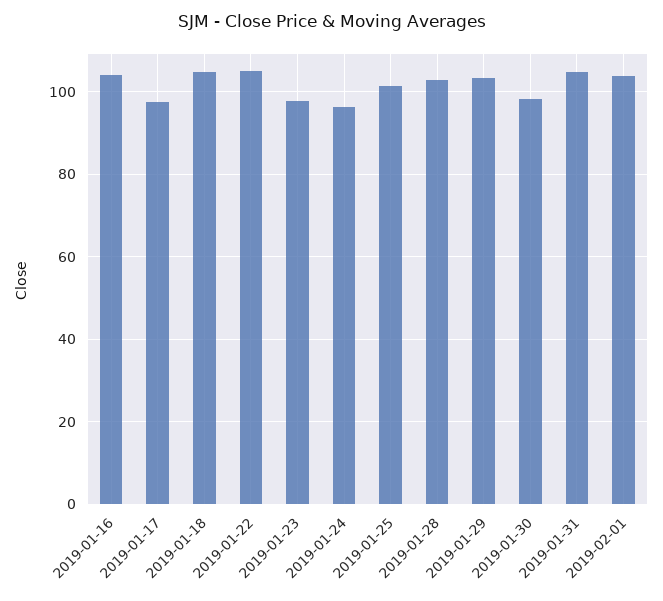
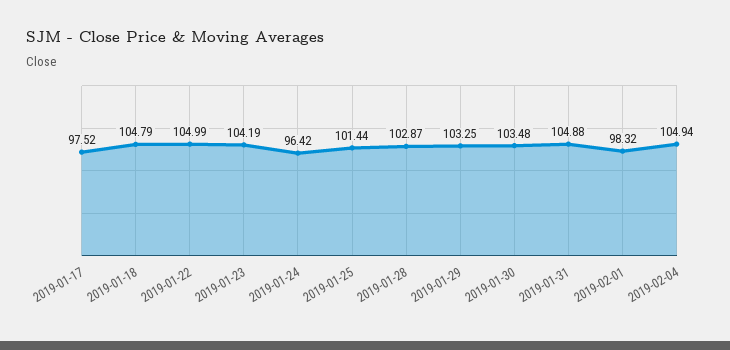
2019-01-16: 104 -> none
2019-01-23: 98 -> 104.19
2019-01-30: 98 -> 103.48
2019-02-01: 104 -> 98.32
2019-02-04: none -> 104.94

